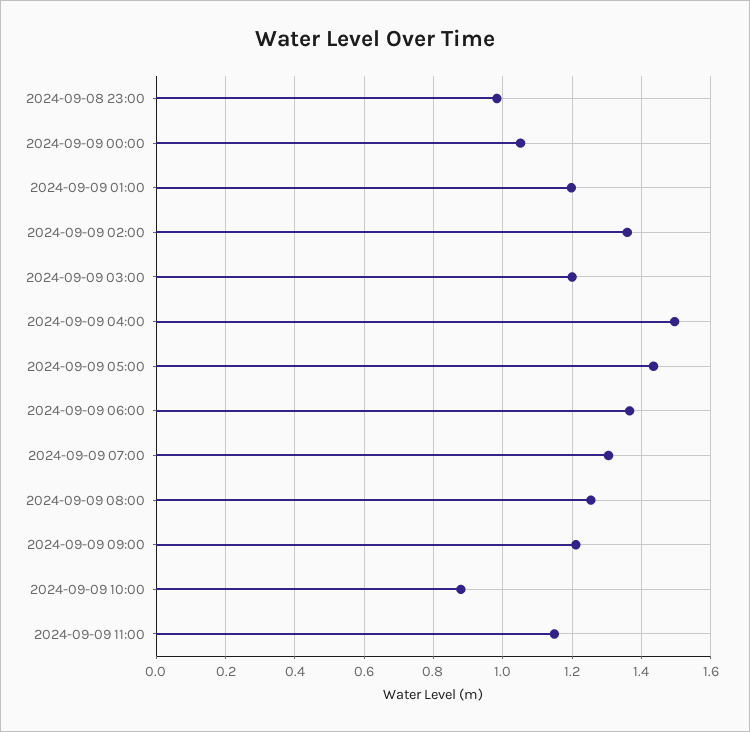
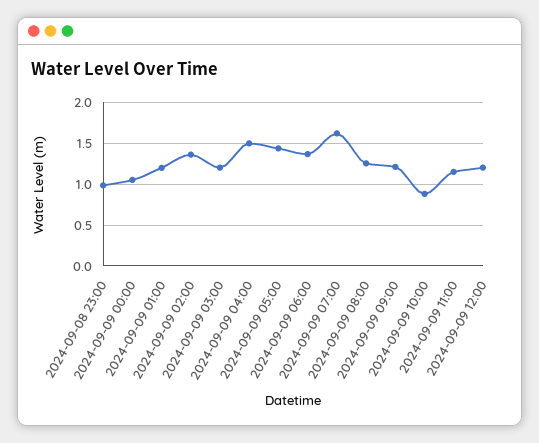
2024-09-09 07:00: 1.3 -> 1.6
2024-09-09 12:00: none -> 1.2

